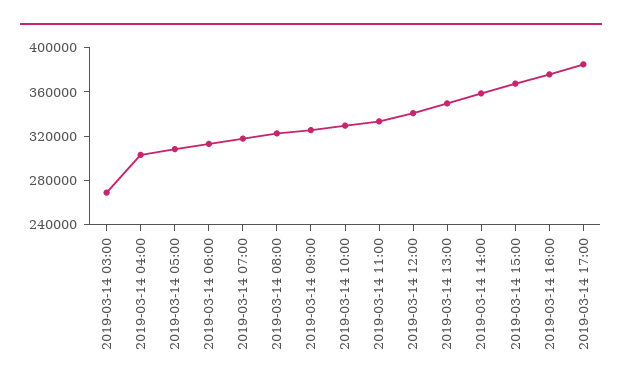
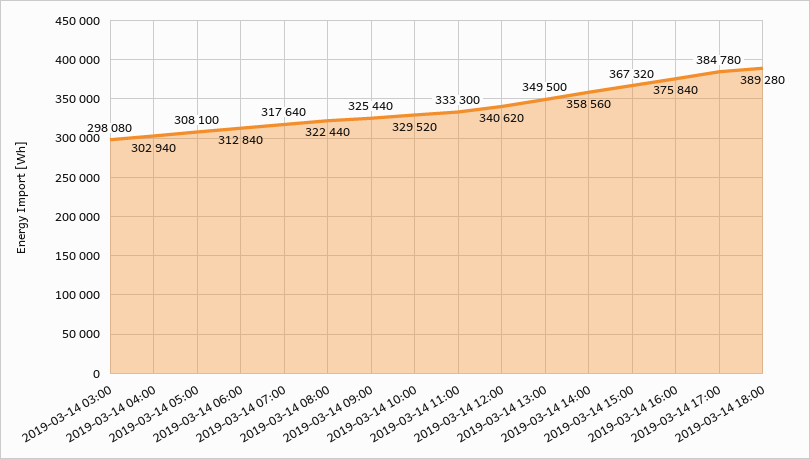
2019-03-14 03:00: 270000 -> 298080
2019-03-14 18:00: none -> 389280

